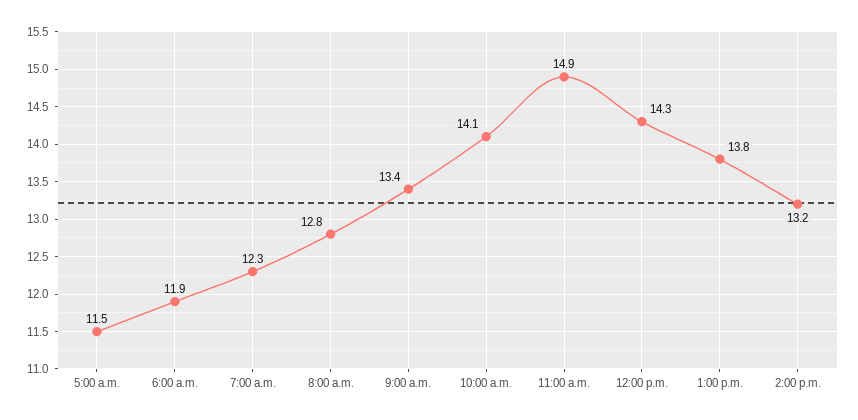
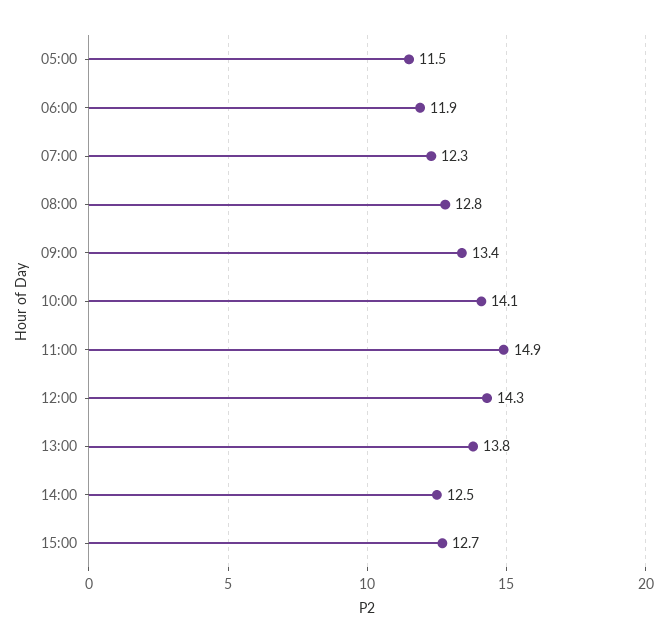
2:00 p.m.: 13.2 -> 12.5
15:00: none -> 12.7

